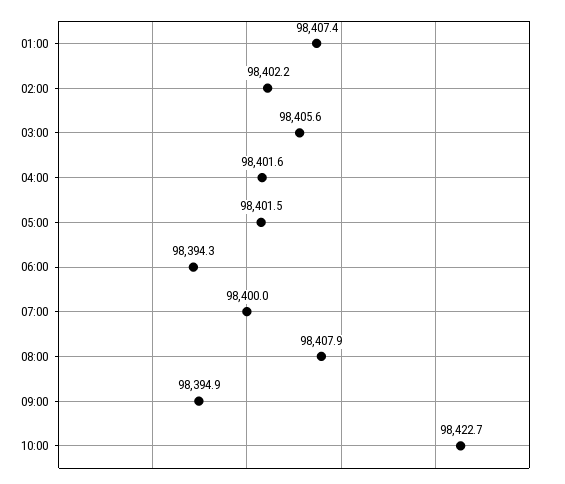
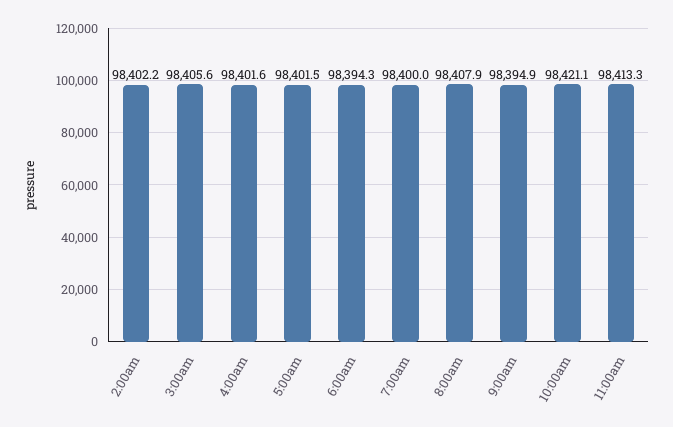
01:00: 98407.4 -> none
10:00: 98422.7 -> 98421.1
11:00am: none -> 98413.3

